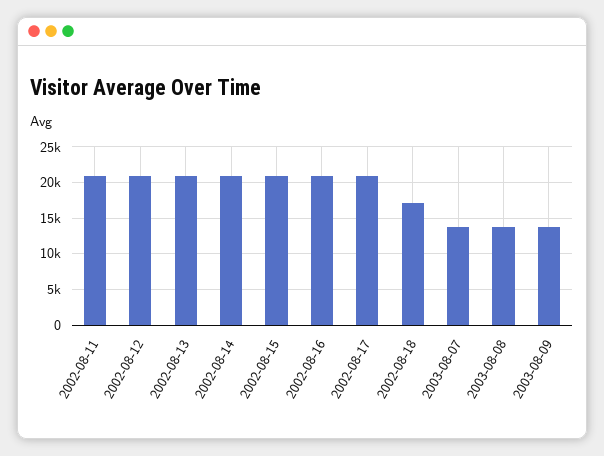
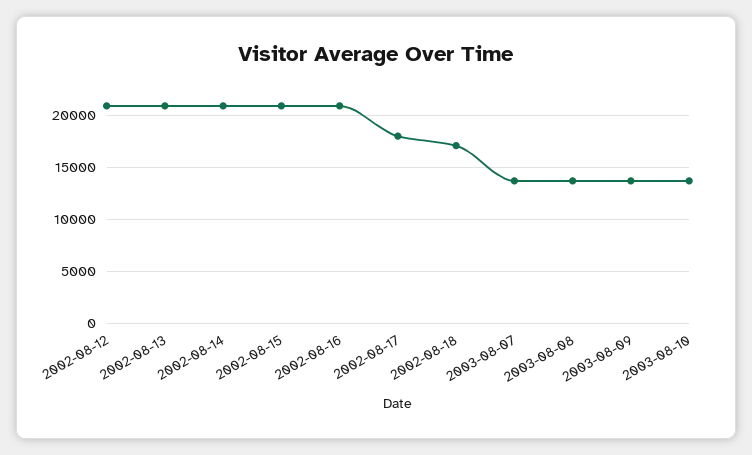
2002-08-11: 21000 -> none
2002-08-17: 21000 -> 18000
2003-08-10: none -> 14000

